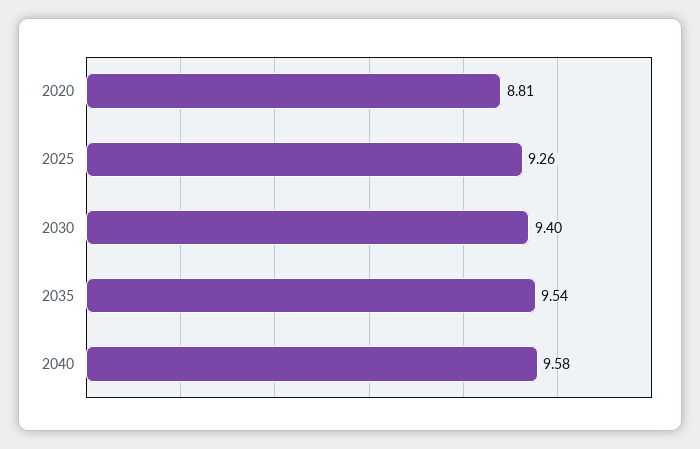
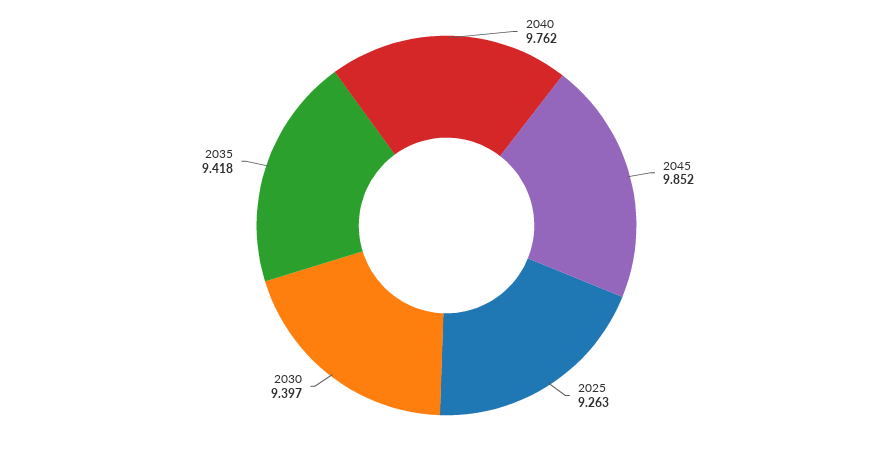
2020: 8.81 -> none
2035: 9.54 -> 9.418
2040: 9.58 -> 9.762
2045: none -> 9.852

